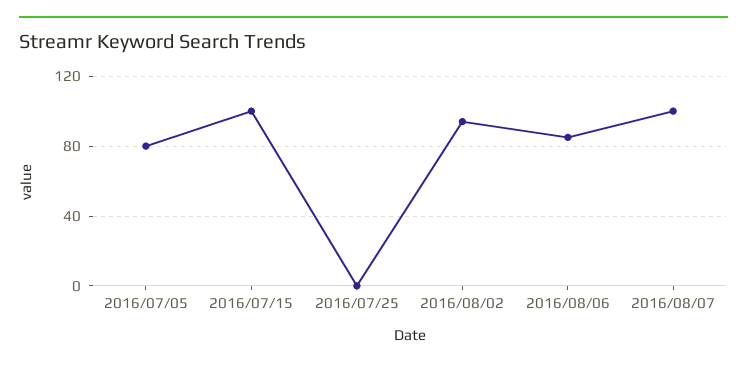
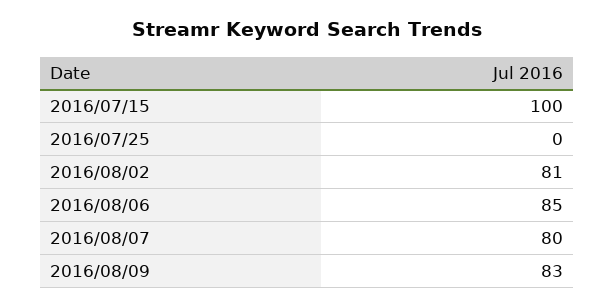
2016/07/05: 80 -> none
2016/08/02: 95 -> 81
2016/08/07: 100 -> 80
2016/08/09: none -> 83

